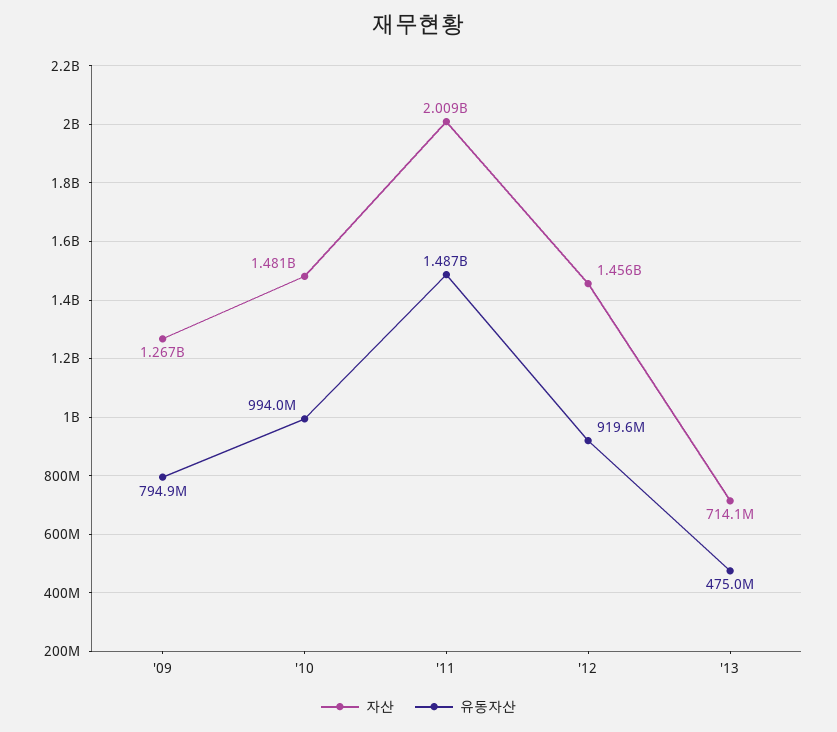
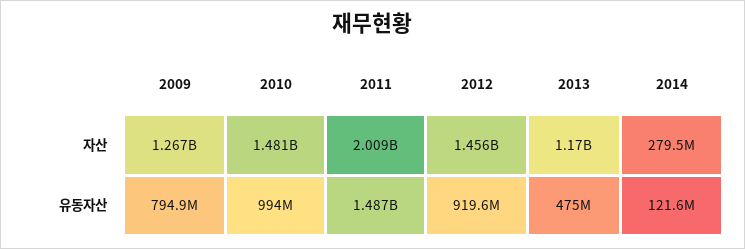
자산, '13: 714100000 -> 1170000000
자산, 2014: none -> 279500000
유동자산, 2014: none -> 121600000

